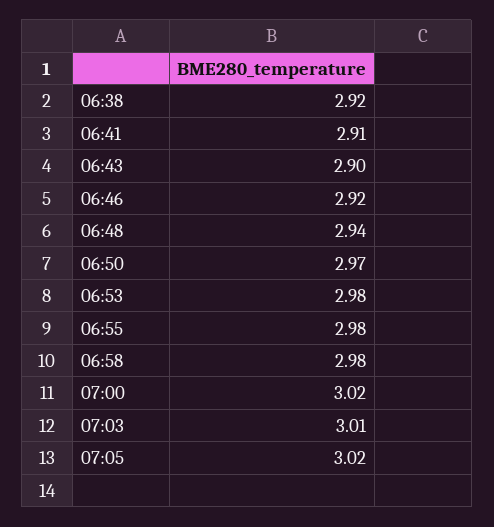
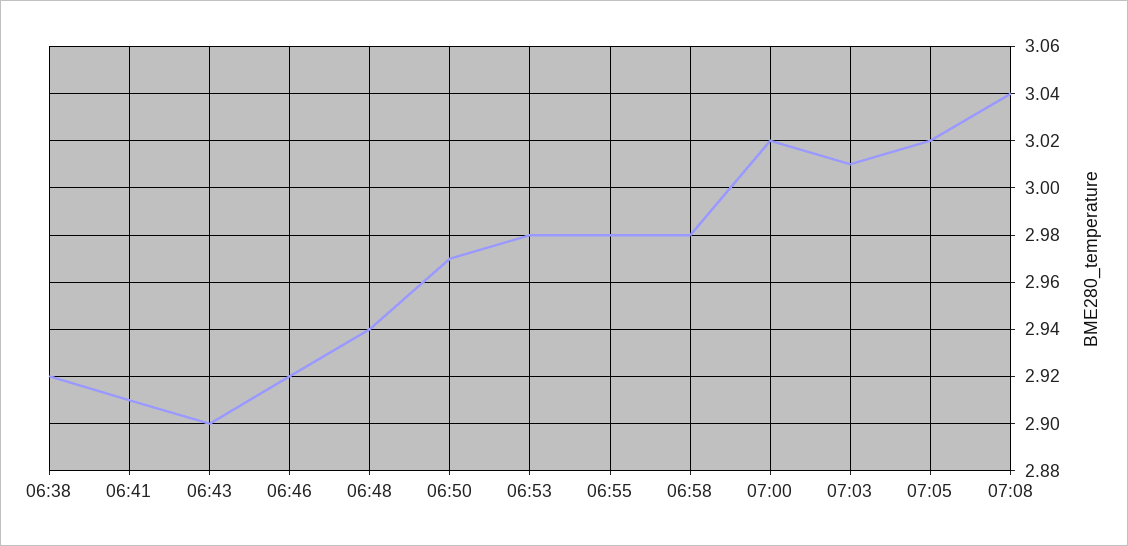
07:08: none -> 3.04

